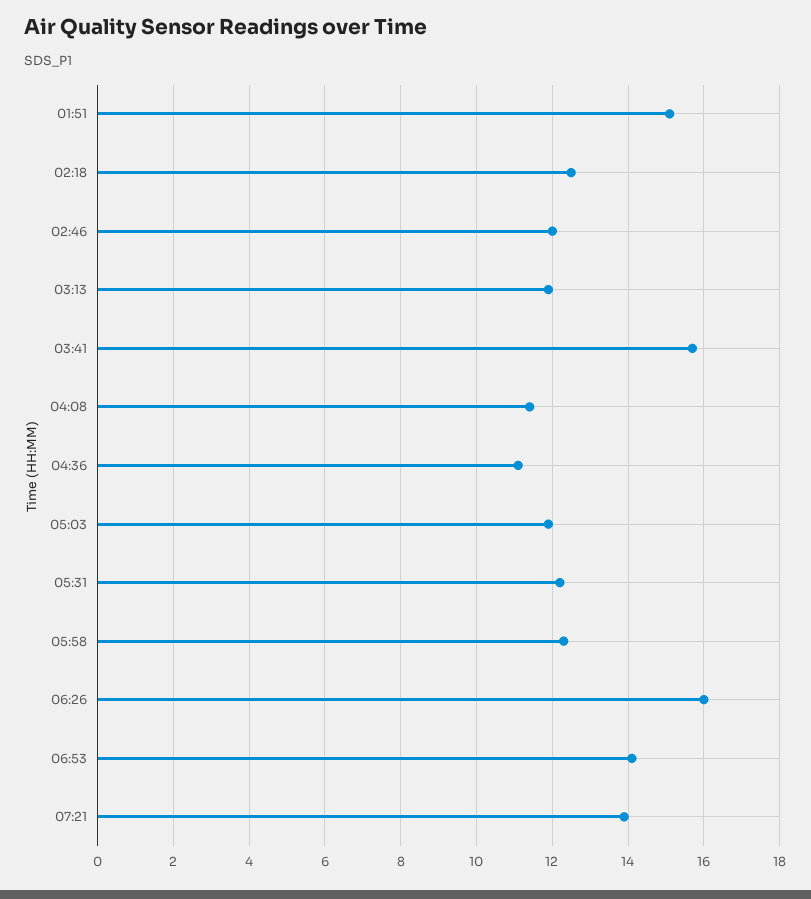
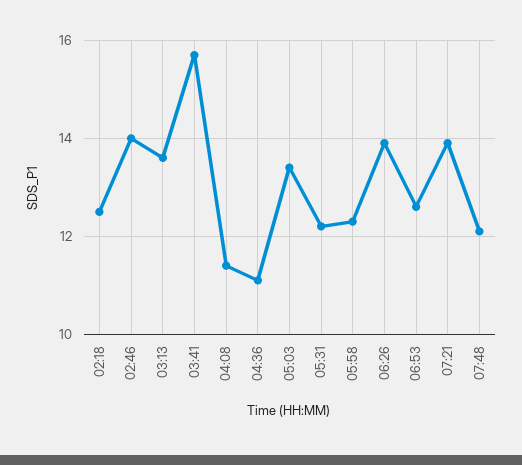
01:51: 15 -> none
02:46: 12 -> 14
03:13: 12 -> 13.5
05:03: 12 -> 13.5
06:26: 16 -> 14
06:53: 14 -> 12.5
07:48: none -> 12

